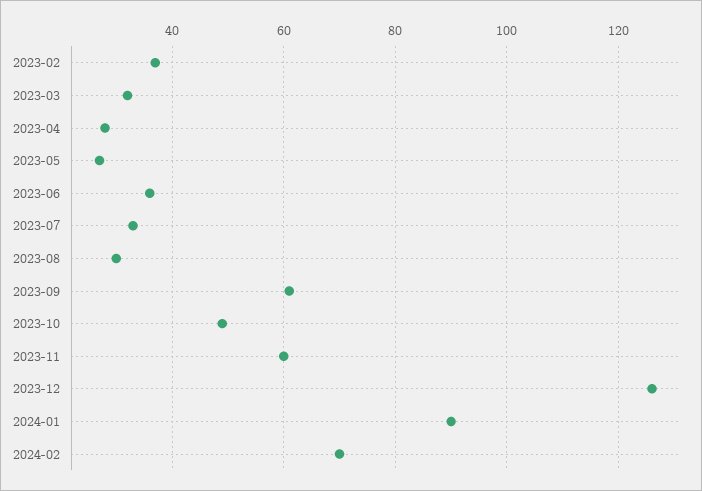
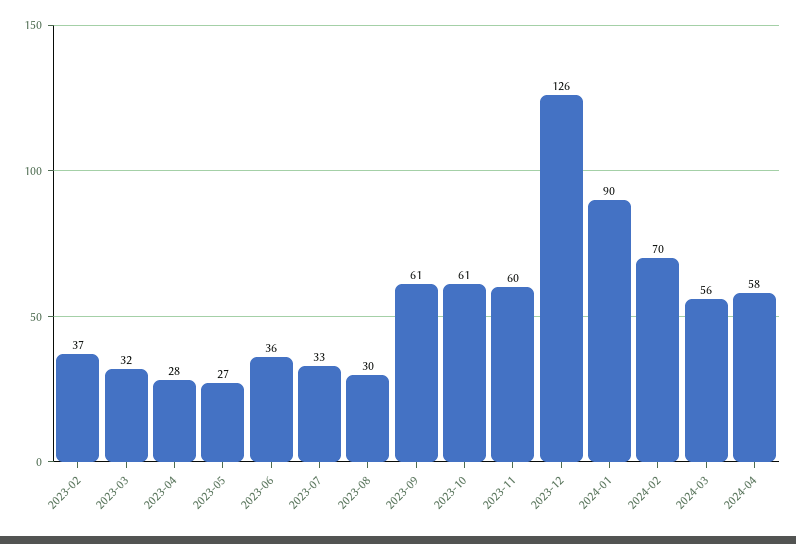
2023-10: 50 -> 61
2024-03: none -> 56
2024-04: none -> 58

